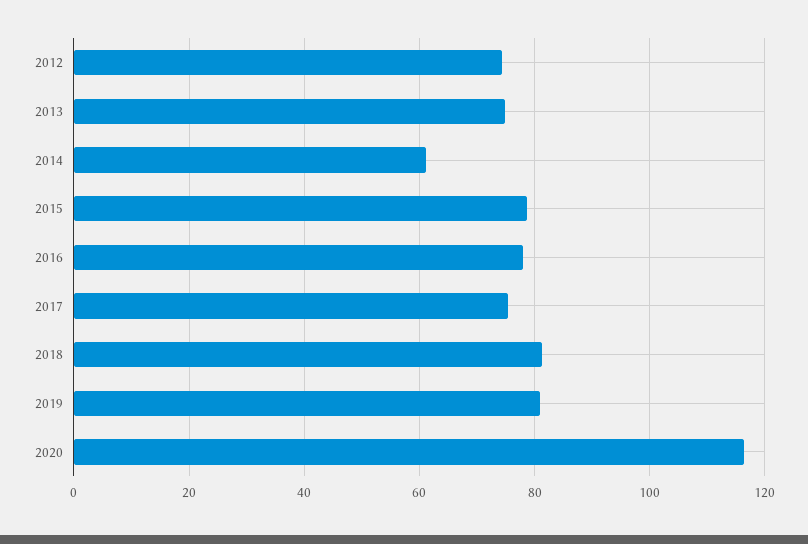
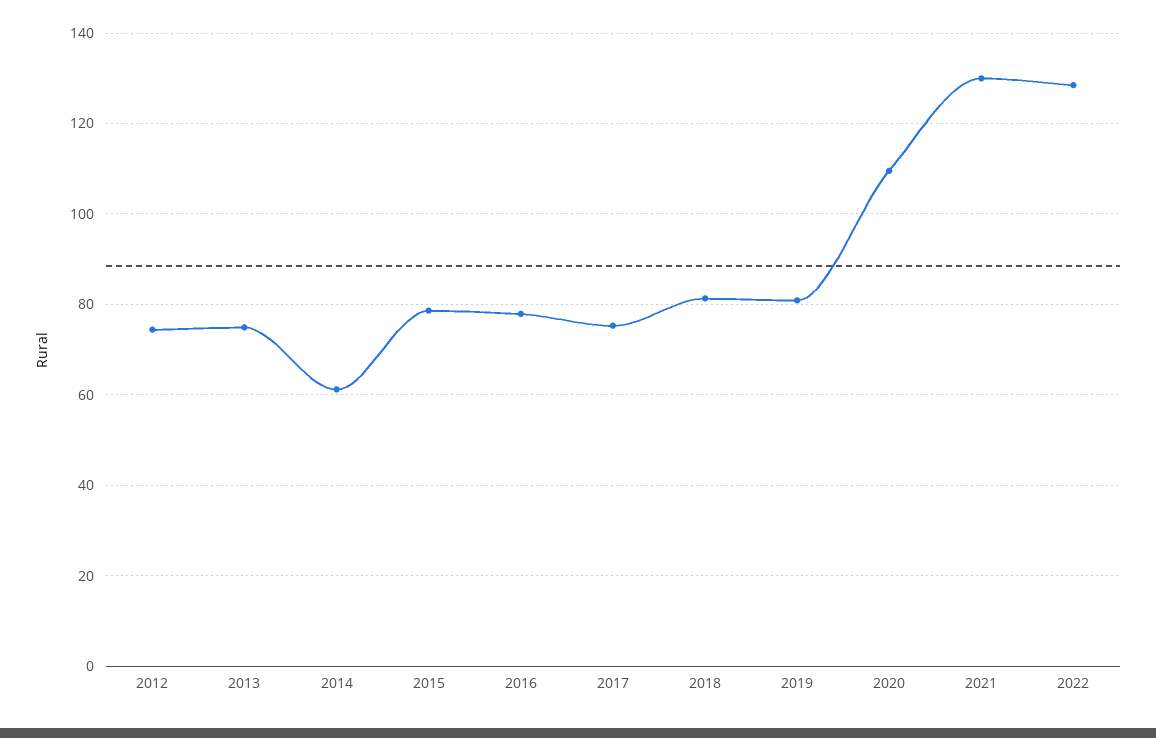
2020: 116 -> 110
2021: none -> 130
2022: none -> 128

